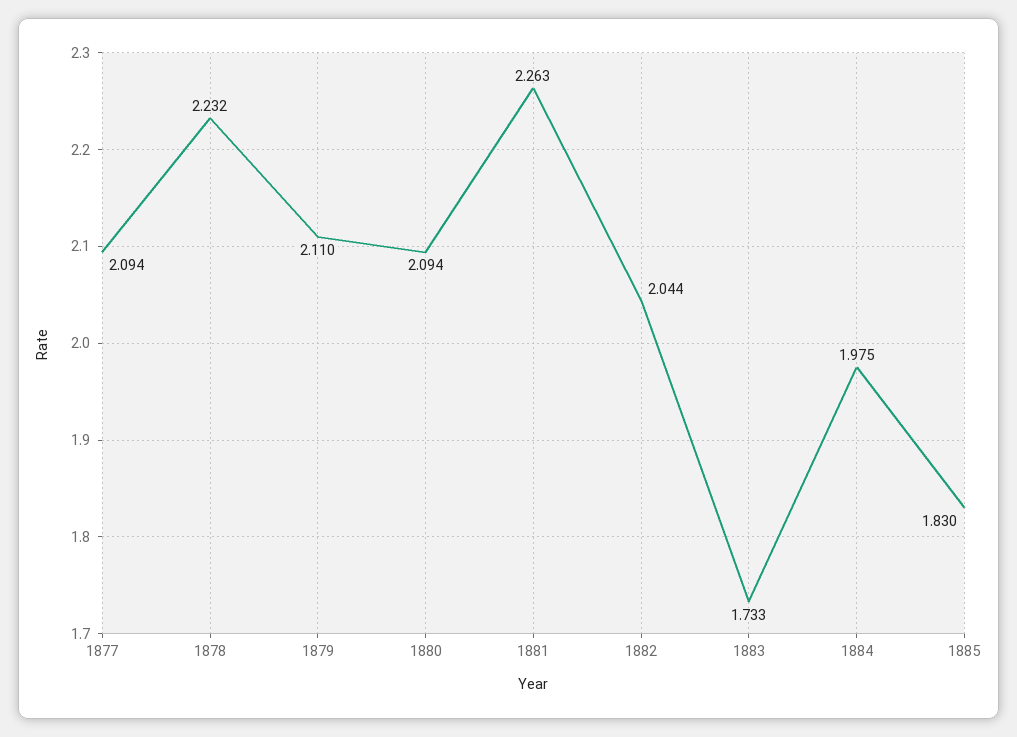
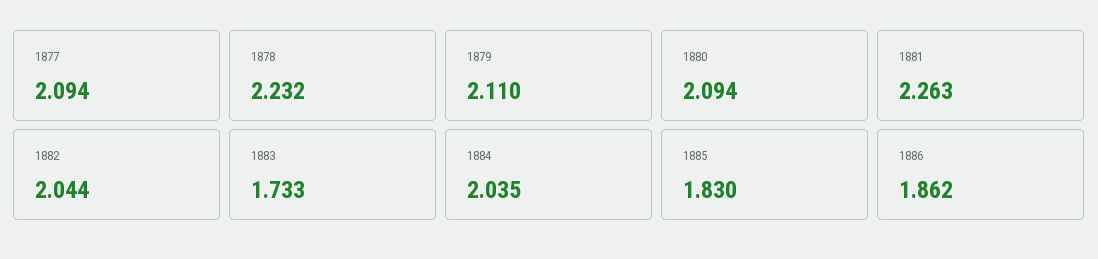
1884: 1.975 -> 2.035
1886: none -> 1.862

